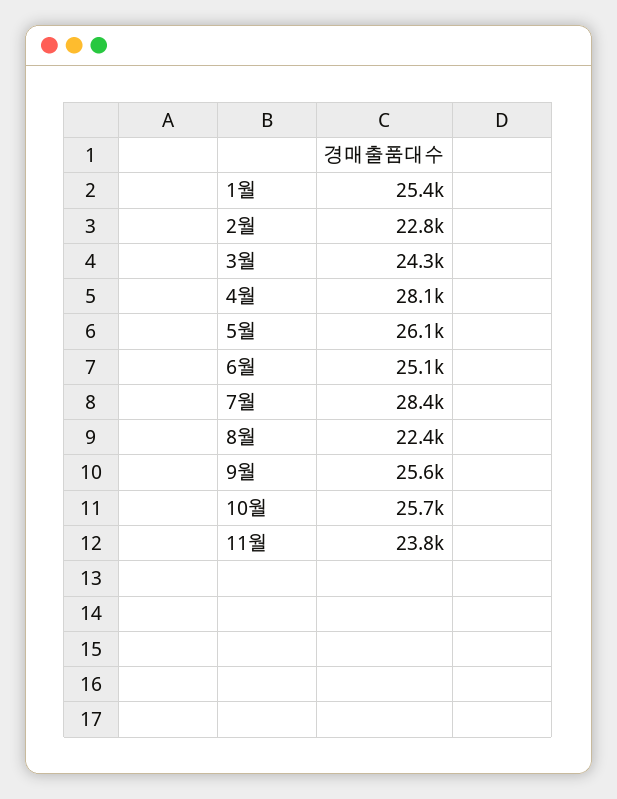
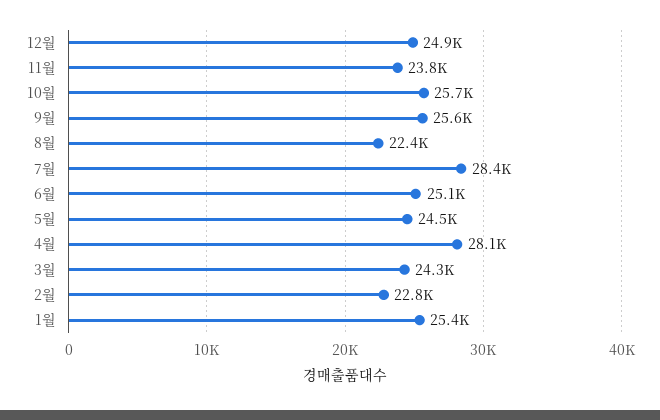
5월: 26100 -> 24500
12월: none -> 24900

